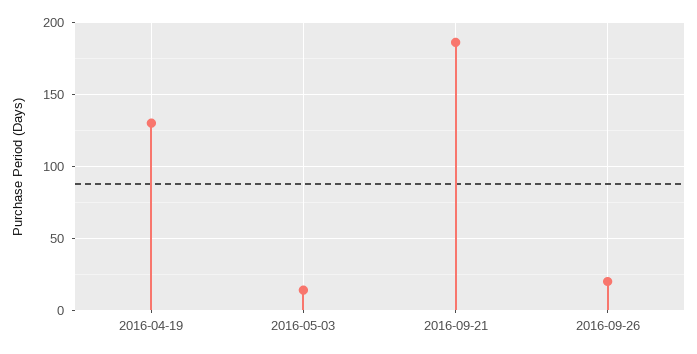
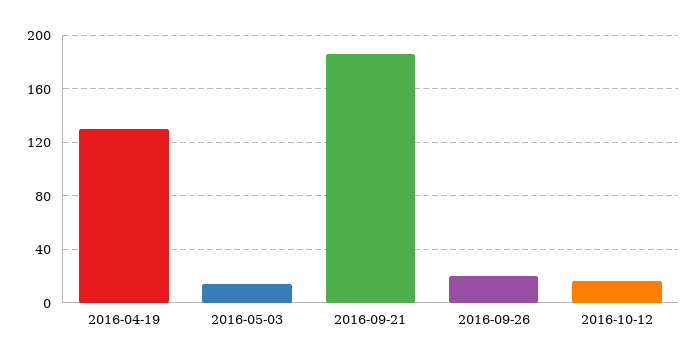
2016-10-12: none -> 15

